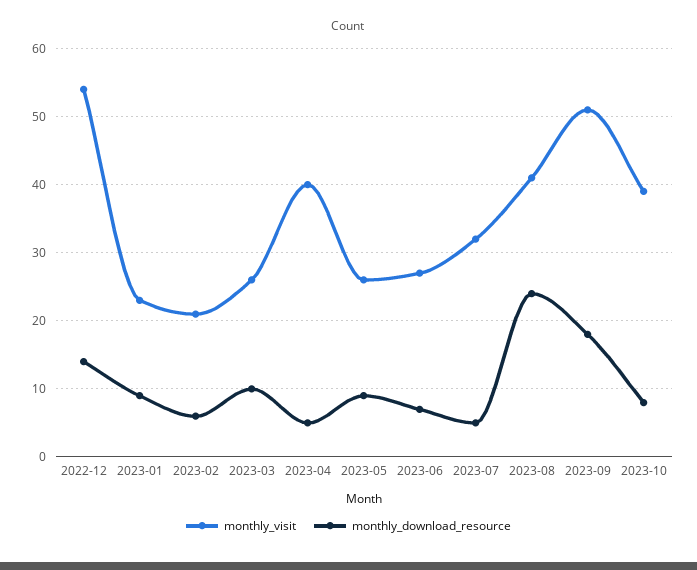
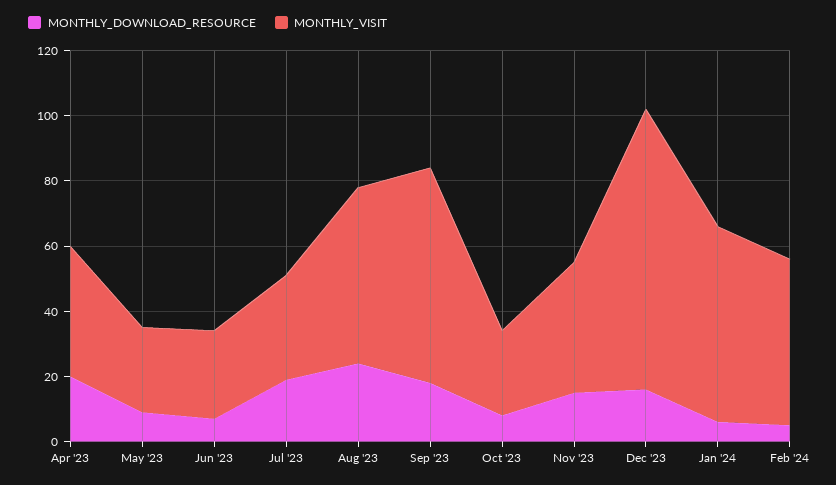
monthly_visit, 2022-12: 54 -> none
monthly_download_resource, 2022-12: 14 -> none
monthly_visit, 2023-01: 23 -> none
monthly_download_resource, 2023-01: 9 -> none
monthly_visit, 2023-02: 21 -> none
monthly_download_resource, 2023-02: 6 -> none
monthly_visit, 2023-03: 26 -> none
monthly_download_resource, 2023-03: 10 -> none
monthly_download_resource, 2023-04: 5 -> 20
monthly_download_resource, 2023-07: 5 -> 20
monthly_visit, 2023-08: 41 -> 55
monthly_visit, 2023-09: 51 -> 65
monthly_visit, 2023-10: 39 -> 25
monthly_download_resource, Nov '23: none -> 15
monthly_visit, Nov '23: none -> 40
monthly_download_resource, Dec '23: none -> 15
monthly_visit, Dec '23: none -> 85
monthly_download_resource, Jan '24: none -> 5
monthly_visit, Jan '24: none -> 60
monthly_download_resource, Feb '24: none -> 5
monthly_visit, Feb '24: none -> 50

